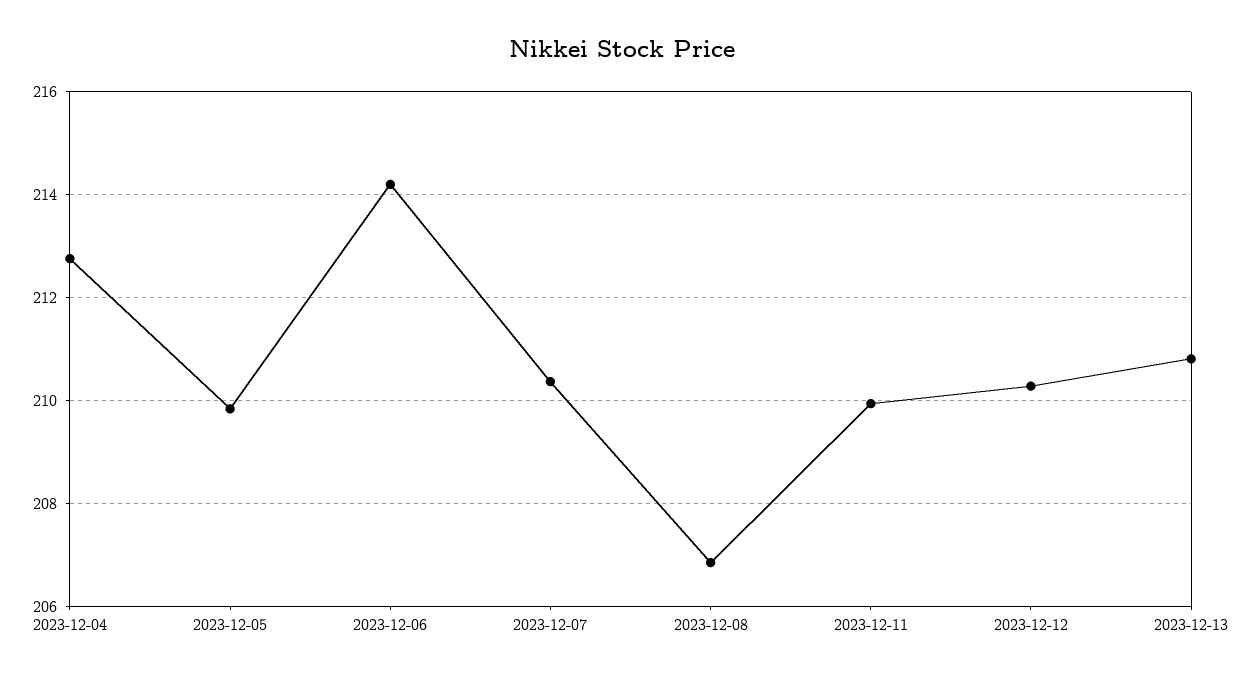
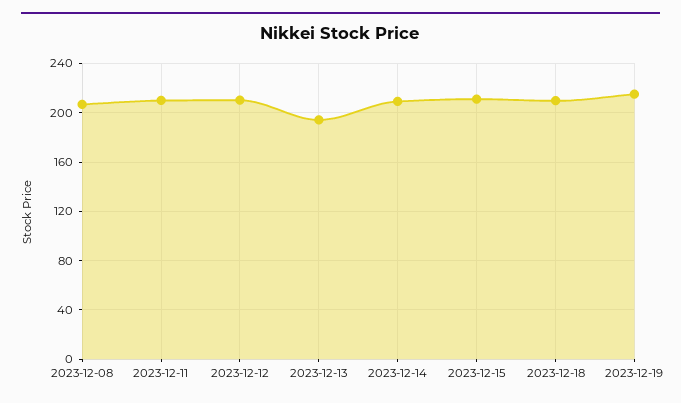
2023-12-04: 212.8 -> none
2023-12-05: 209.8 -> none
2023-12-06: 214.2 -> none
2023-12-07: 210.4 -> none
2023-12-13: 210.8 -> 195
2023-12-14: none -> 210
2023-12-15: none -> 210
2023-12-18: none -> 210
2023-12-19: none -> 215

